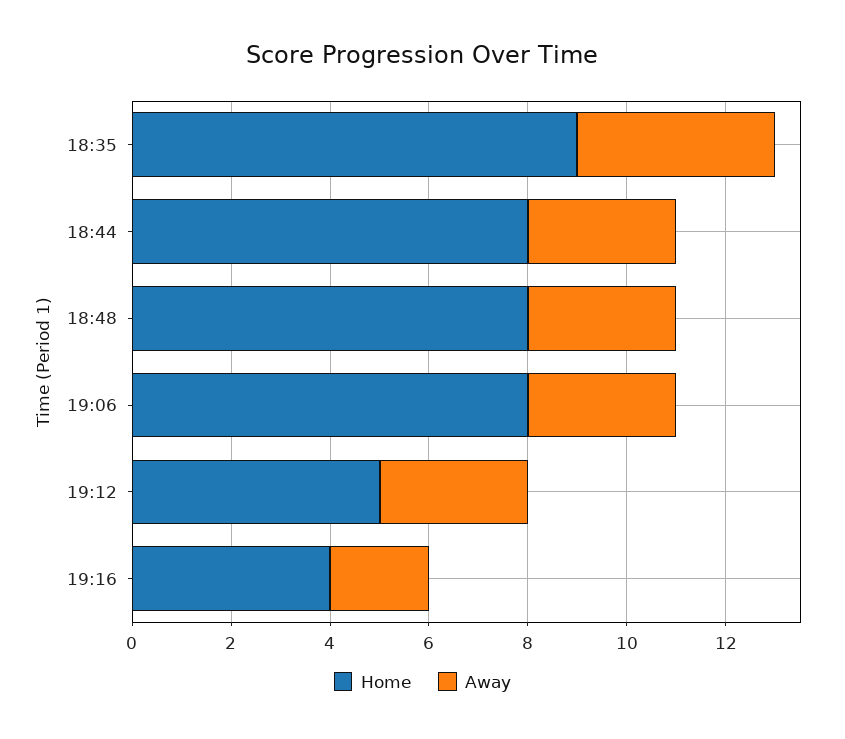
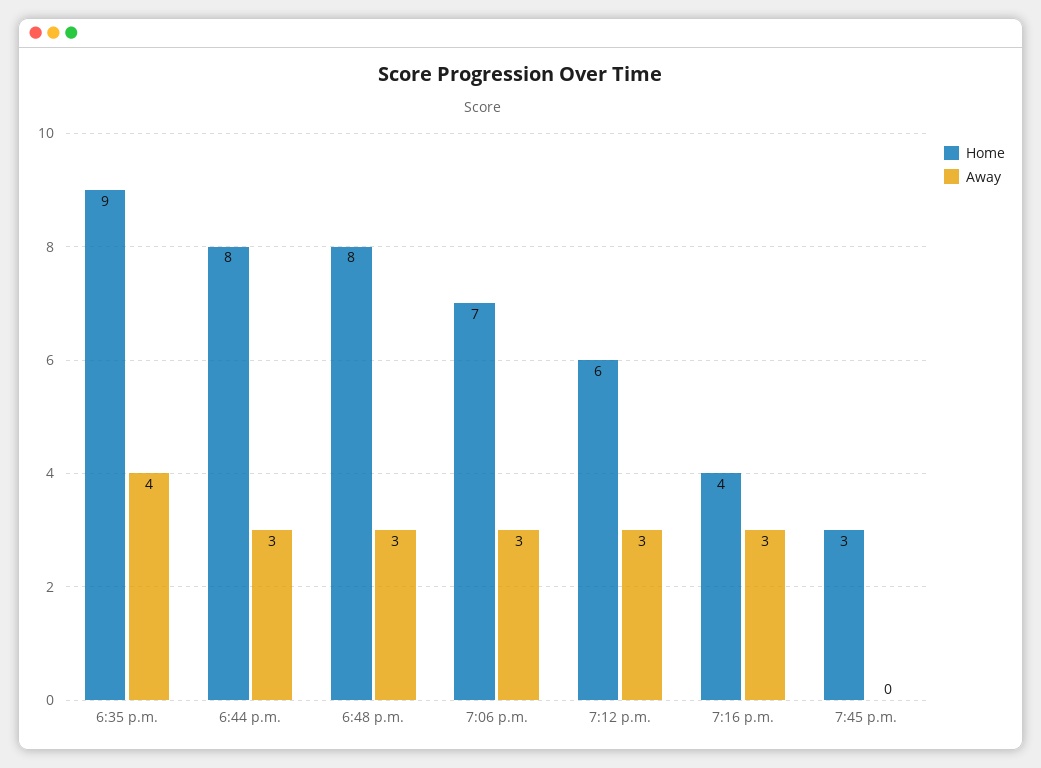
Home, 19:06: 8 -> 7
Home, 19:12: 5 -> 6
Away, 19:16: 2 -> 3
Home, 7:45 p.m.: none -> 3
Away, 7:45 p.m.: none -> 0

